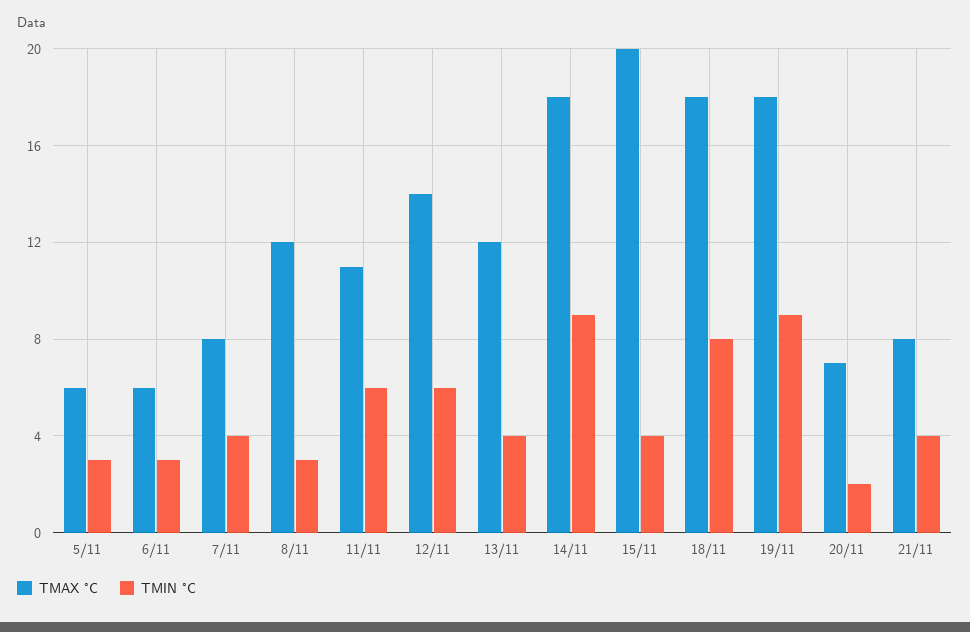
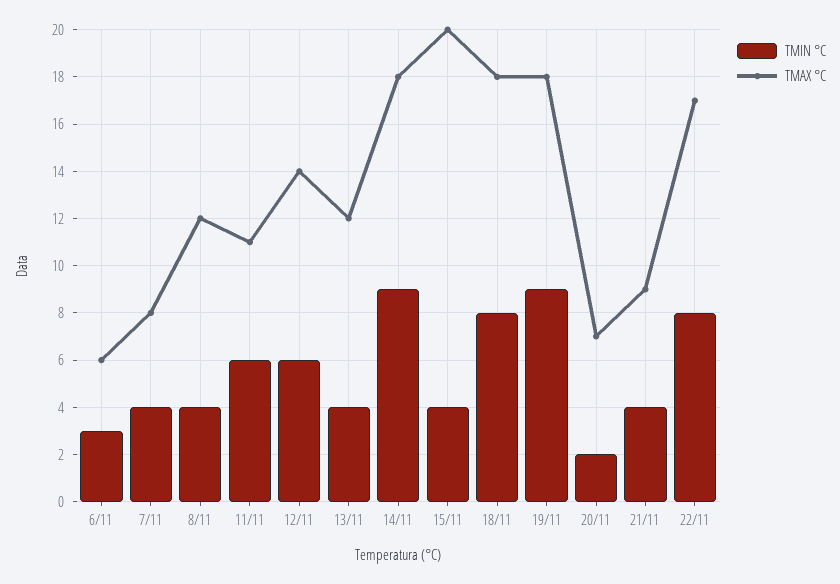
TMAX °C, 5/11: 6 -> none
TMIN °C, 5/11: 3 -> none
TMIN °C, 8/11: 3 -> 4
TMAX °C, 21/11: 8 -> 9
TMIN °C, 22/11: none -> 8
TMAX °C, 22/11: none -> 17

